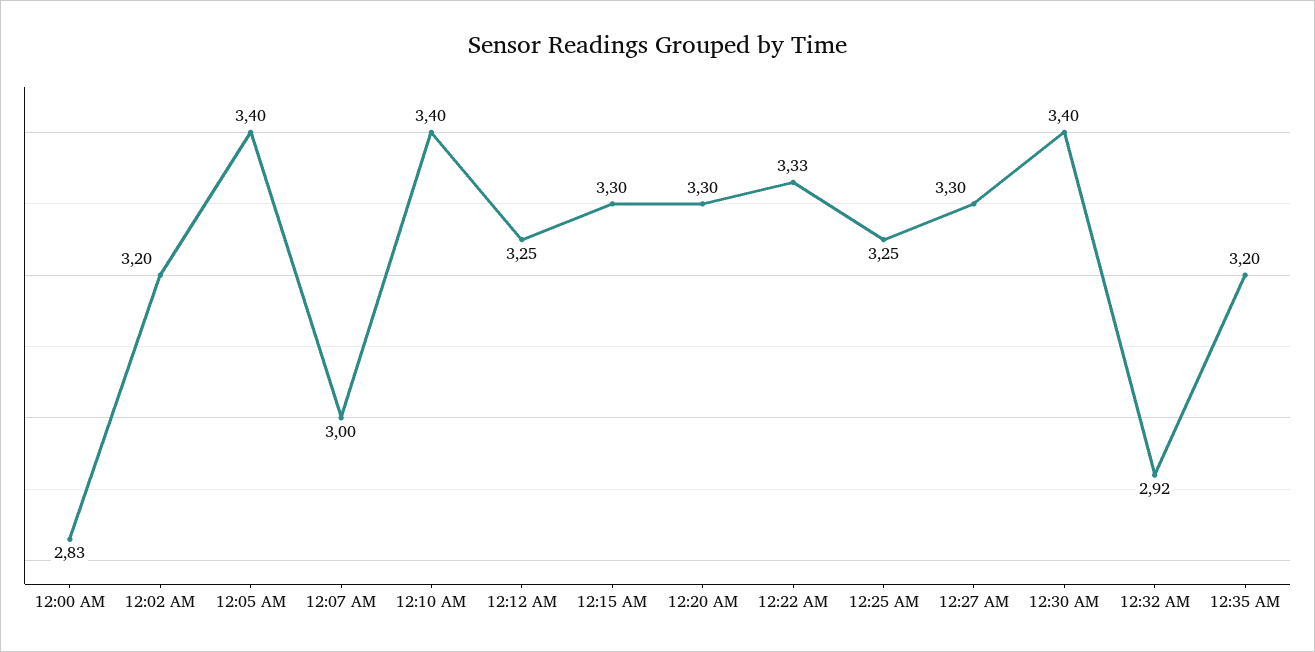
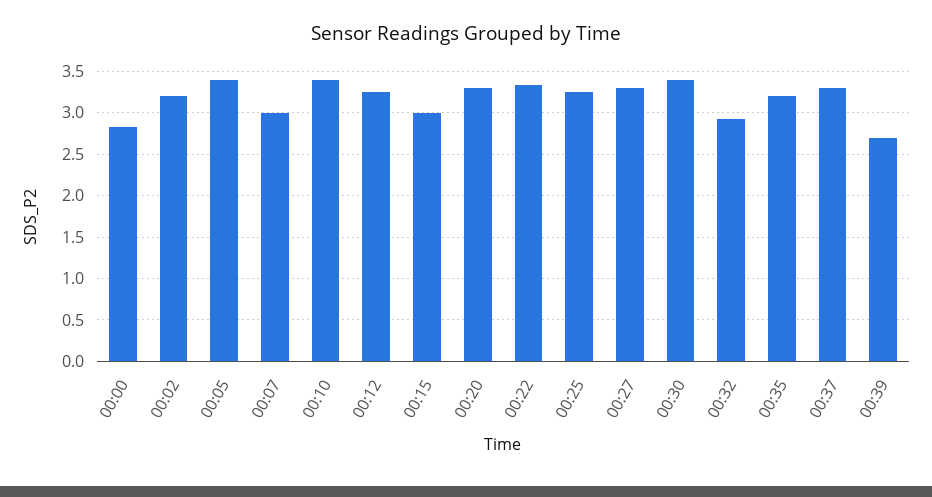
12:15 AM: 3.3 -> 3
00:37: none -> 3.3
00:39: none -> 2.7

